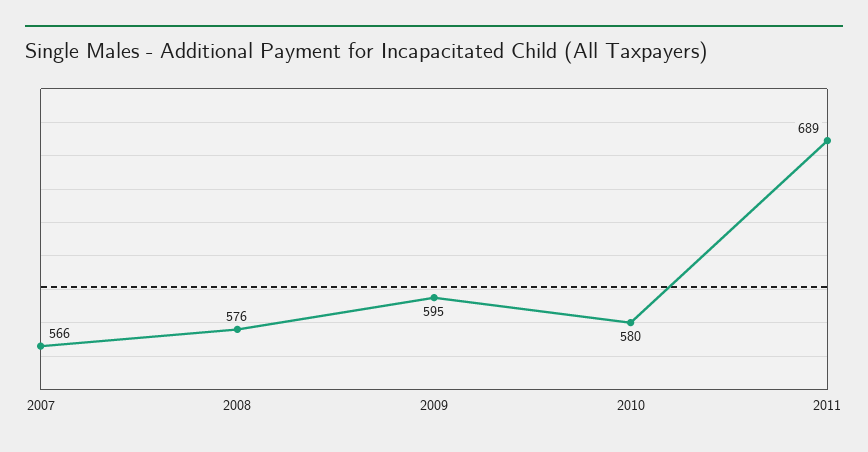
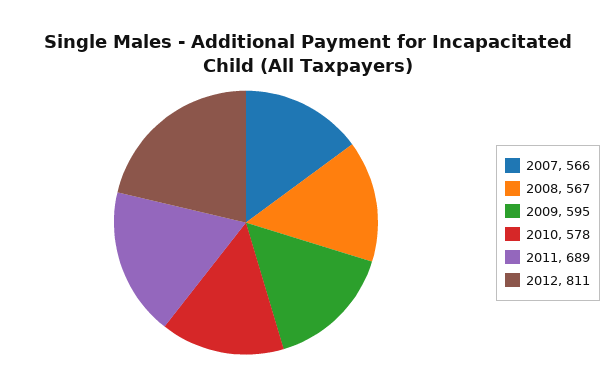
2008: 576 -> 567
2010: 580 -> 578
2012: none -> 811

